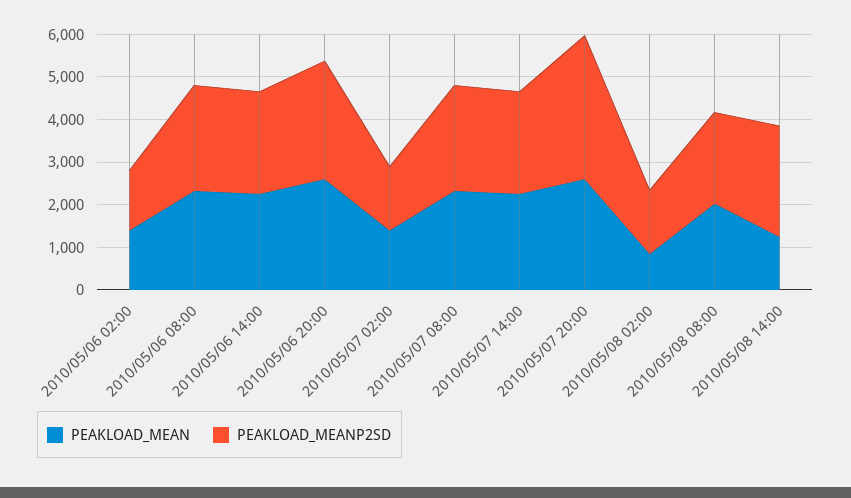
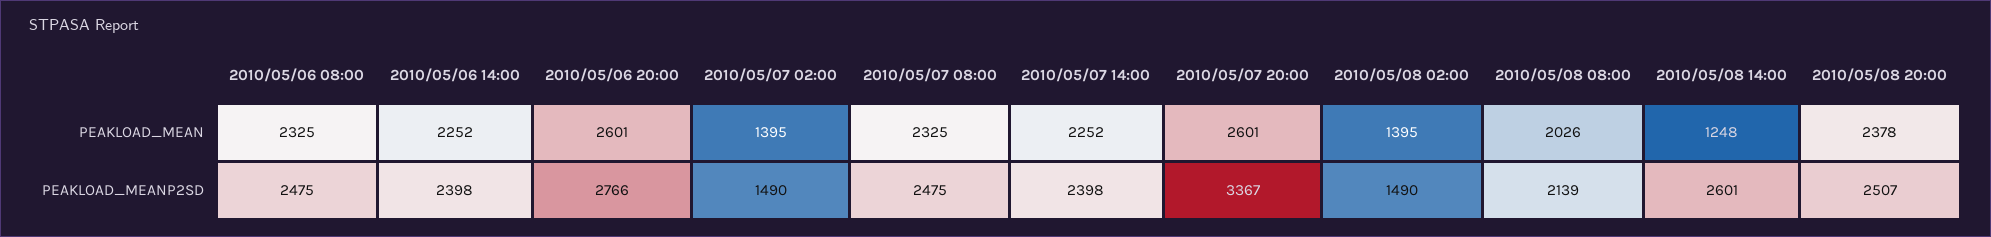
PEAKLOAD_MEAN, 2010/05/06 02:00: 1400 -> none
PEAKLOAD_MEANP2SD, 2010/05/06 02:00: 1400 -> none
PEAKLOAD_MEAN, 2010/05/08 02:00: 800 -> 1395
PEAKLOAD_MEAN, 2010/05/08 20:00: none -> 2378
PEAKLOAD_MEANP2SD, 2010/05/08 20:00: none -> 2507

